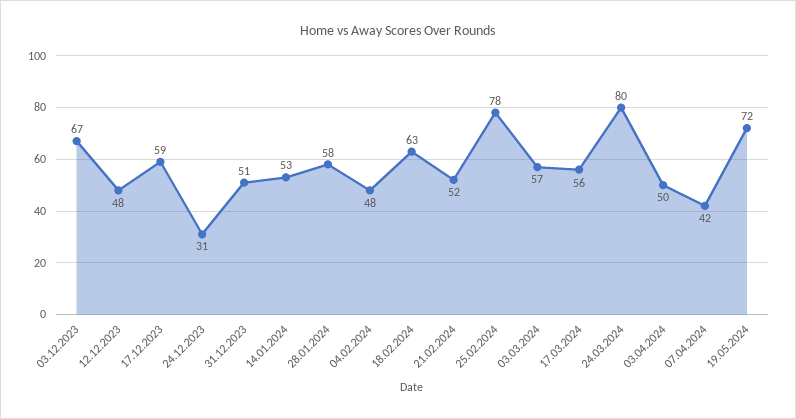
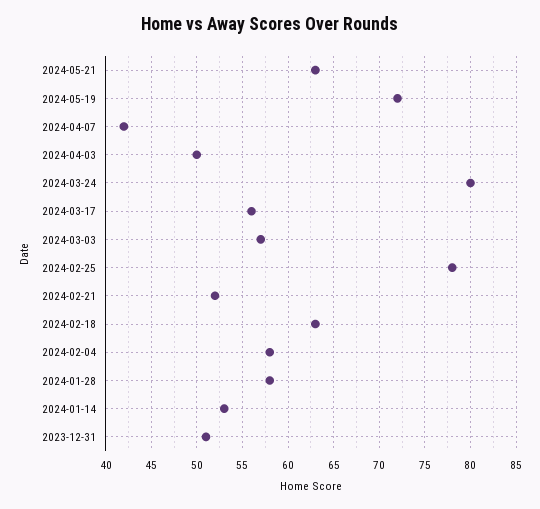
03.12.2023: 67 -> none
12.12.2023: 48 -> none
17.12.2023: 59 -> none
24.12.2023: 31 -> none
04.02.2024: 48 -> 58
2024-05-21: none -> 63

